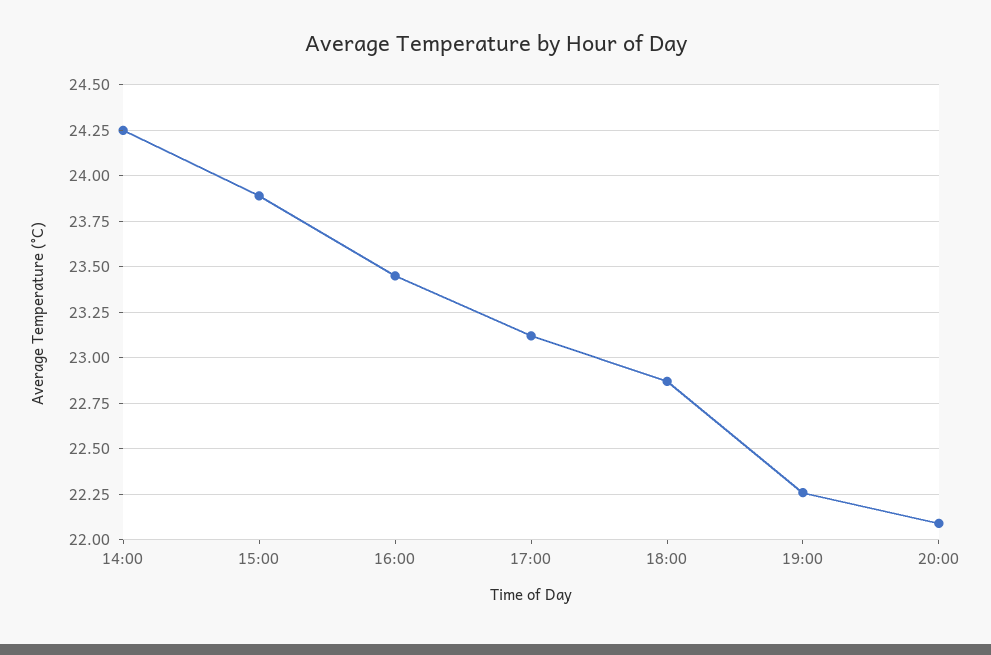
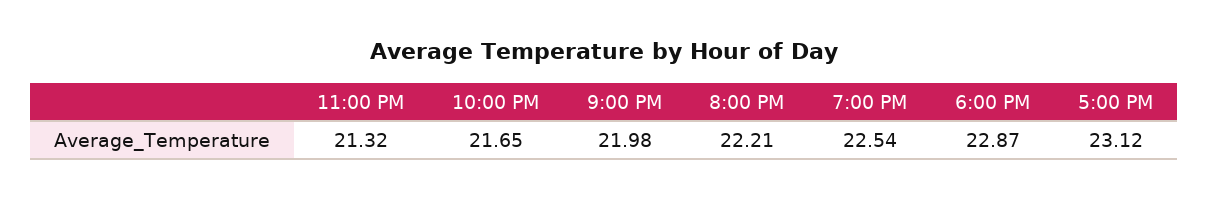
14:00: 24.25 -> none
15:00: 23.9 -> none
16:00: 23.45 -> none
19:00: 22.25 -> 22.54
20:00: 22.1 -> 22.21
11:00 PM: none -> 21.32
10:00 PM: none -> 21.65
9:00 PM: none -> 21.98

